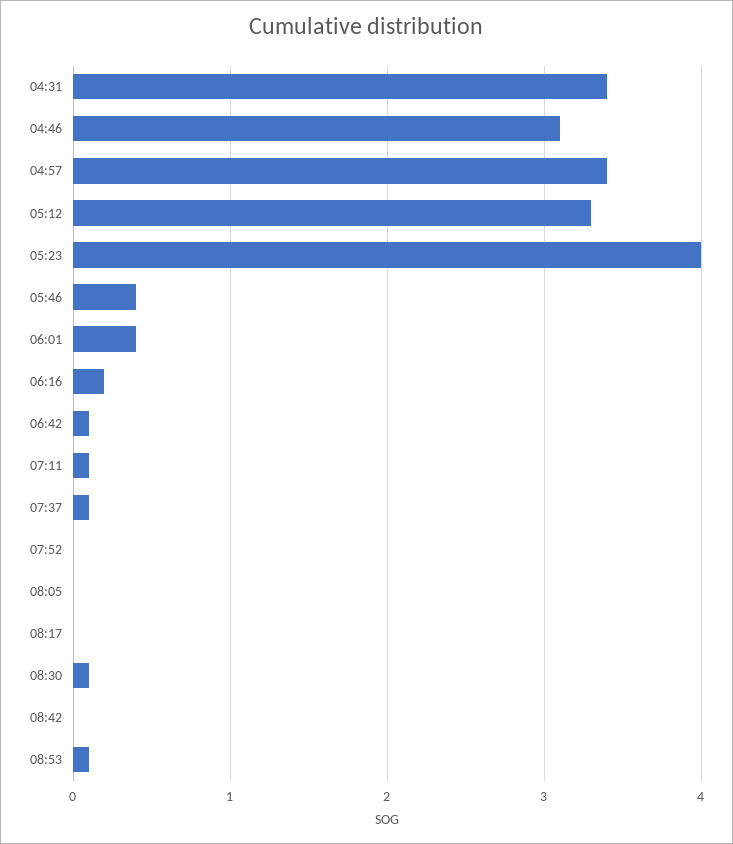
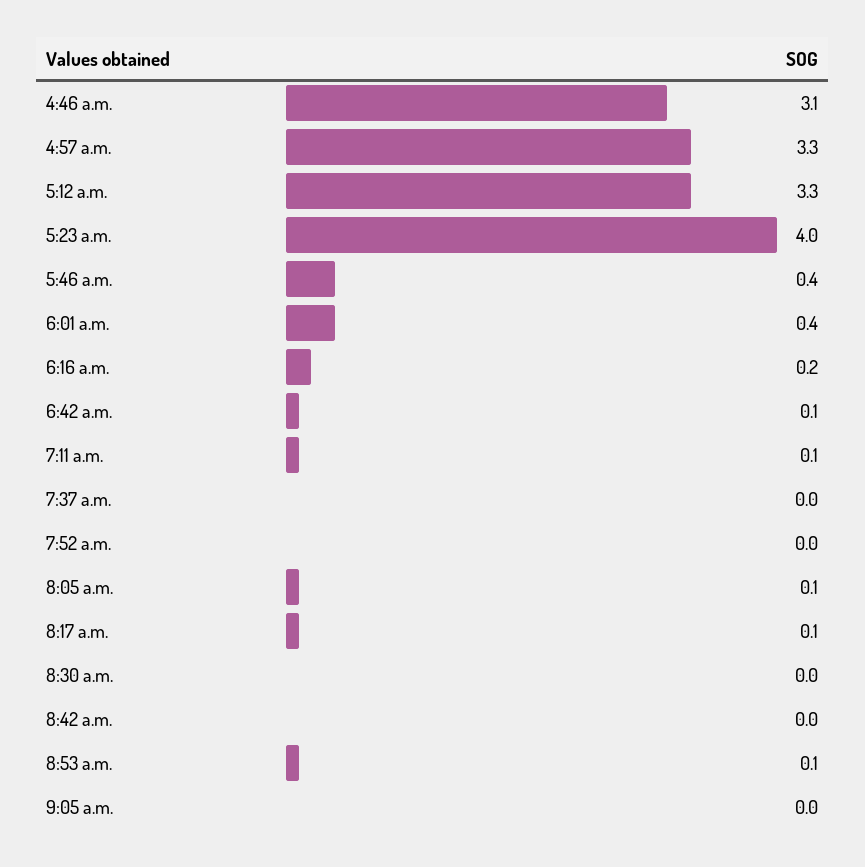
04:31: 3.4 -> none
04:57: 3.4 -> 3.3
07:37: 0.1 -> 0
08:05: 0 -> 0.1
08:17: 0 -> 0.1
08:30: 0.1 -> 0
9:05 a.m.: none -> 0

